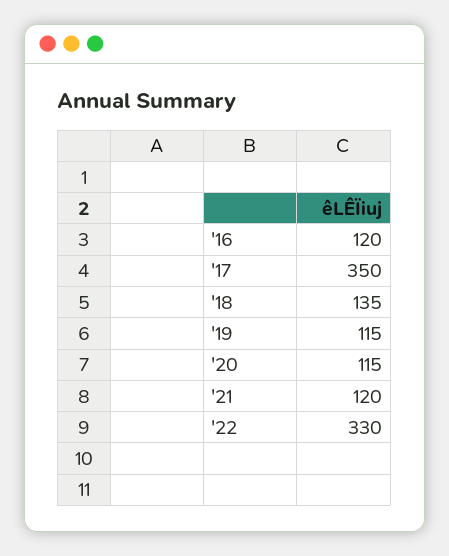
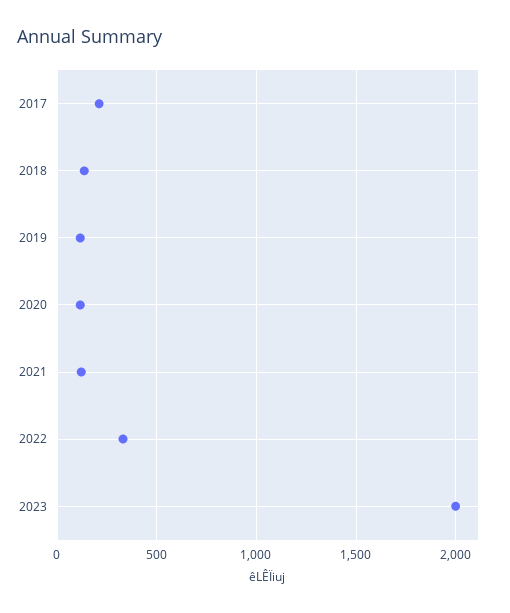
'16: 120 -> none
'17: 350 -> 200
2023: none -> 2000

